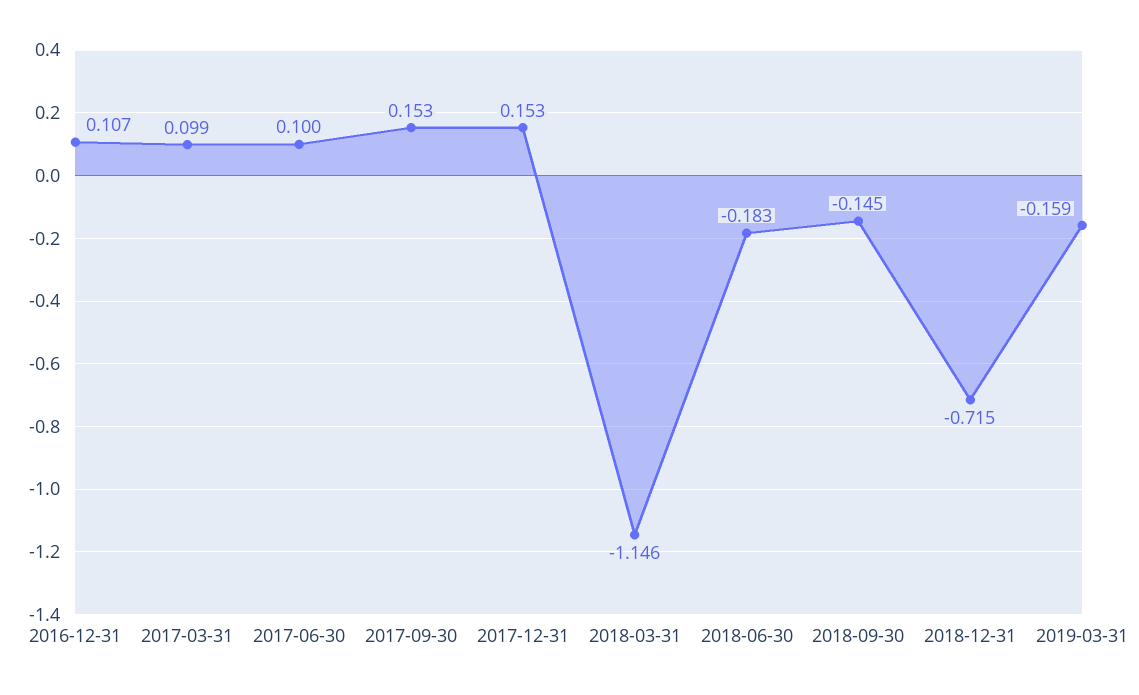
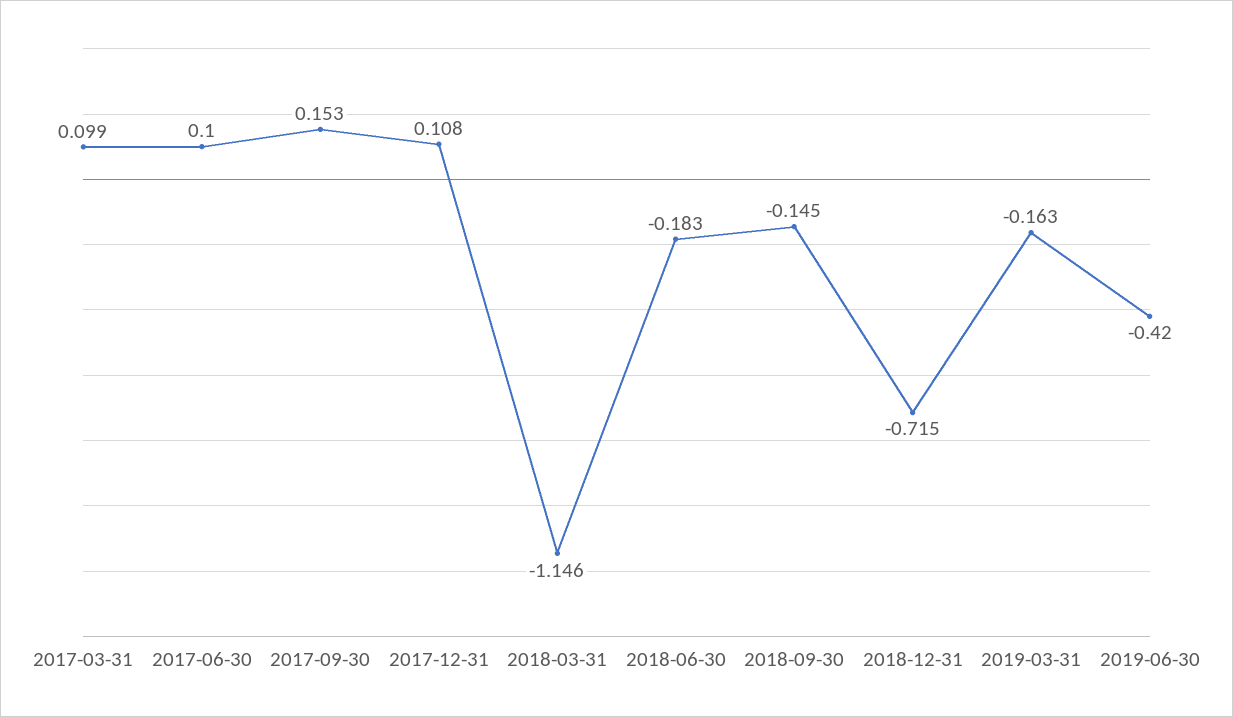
2016-12-31: 0.107 -> none
2017-12-31: 0.153 -> 0.108
2019-03-31: -0.159 -> -0.163
2019-06-30: none -> -0.42

